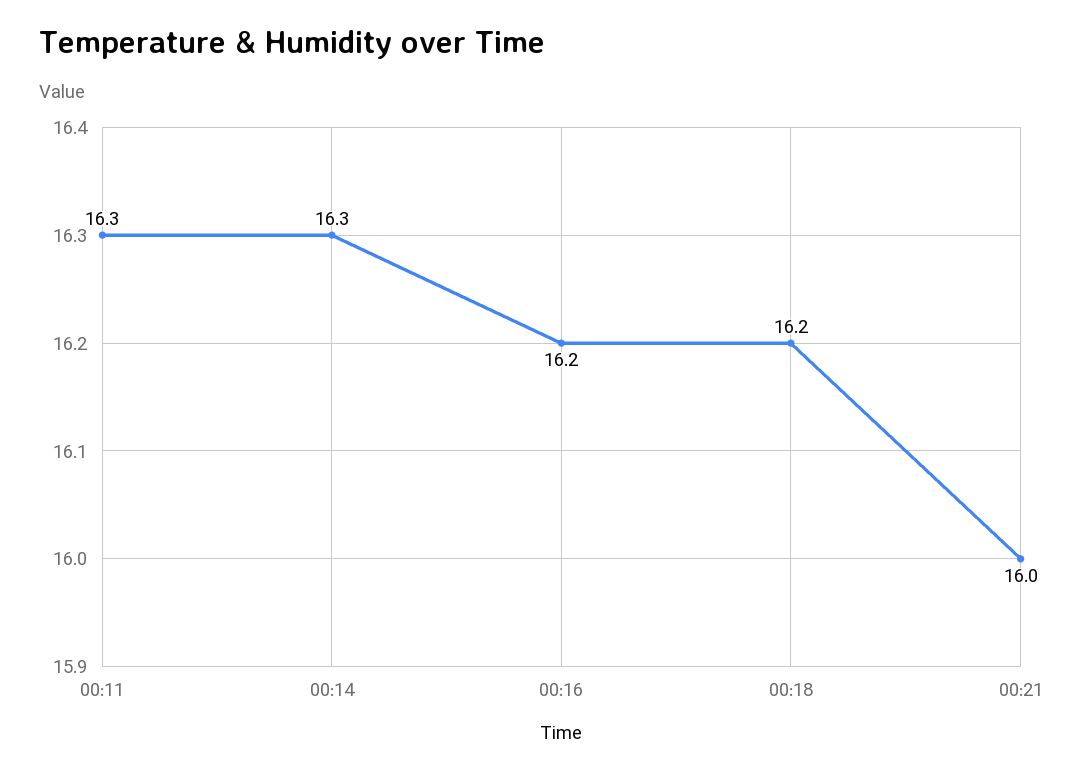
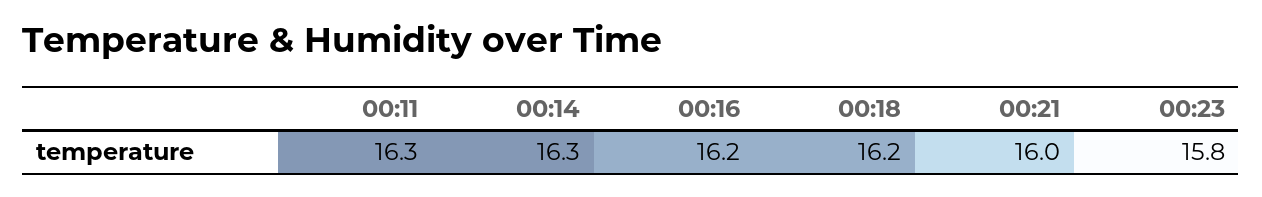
00:23: none -> 15.8

